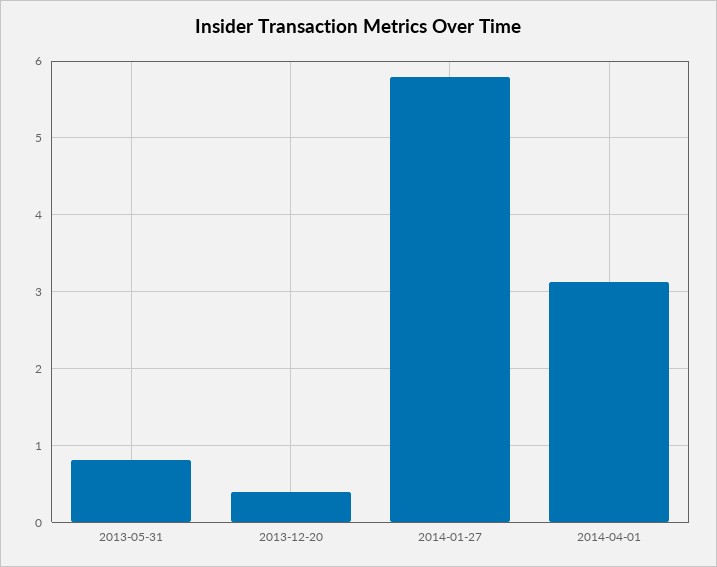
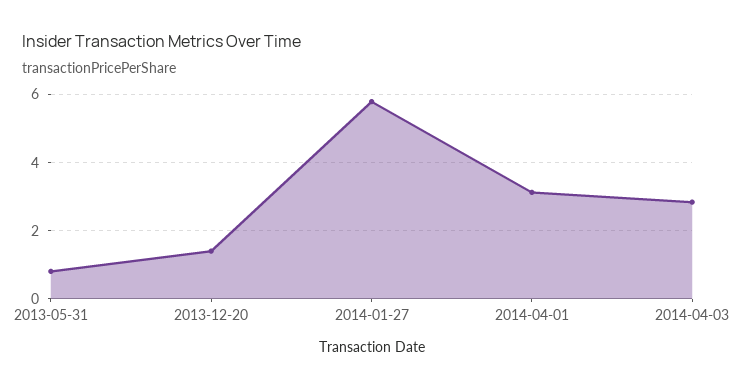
2013-12-20: 0.4 -> 1.4
2014-04-03: none -> 2.8

